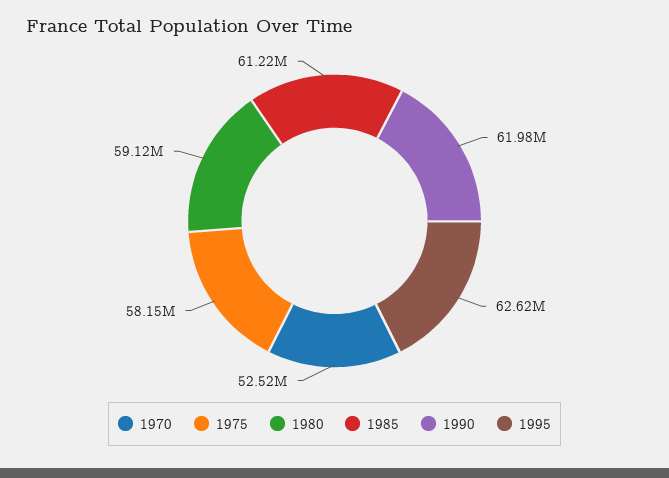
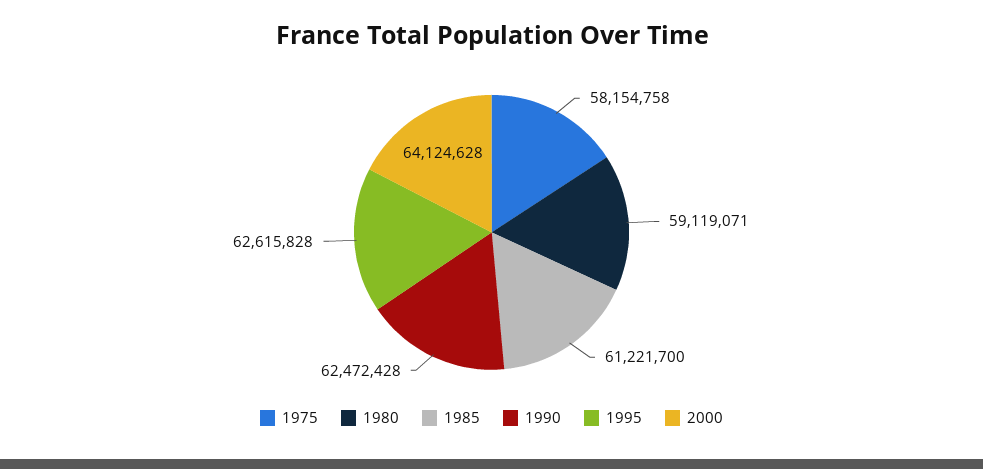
1970: 52520000 -> none
1990: 61980000 -> 62472428
2000: none -> 64124628

